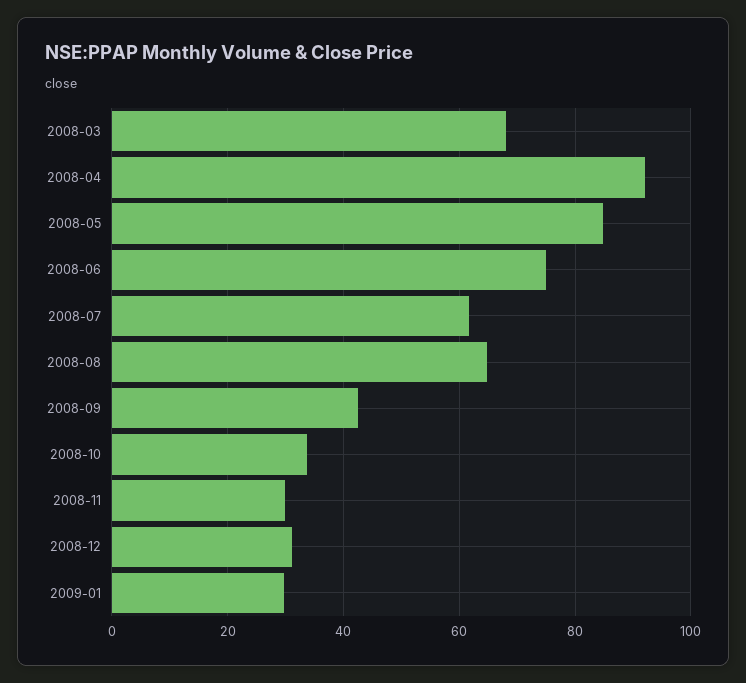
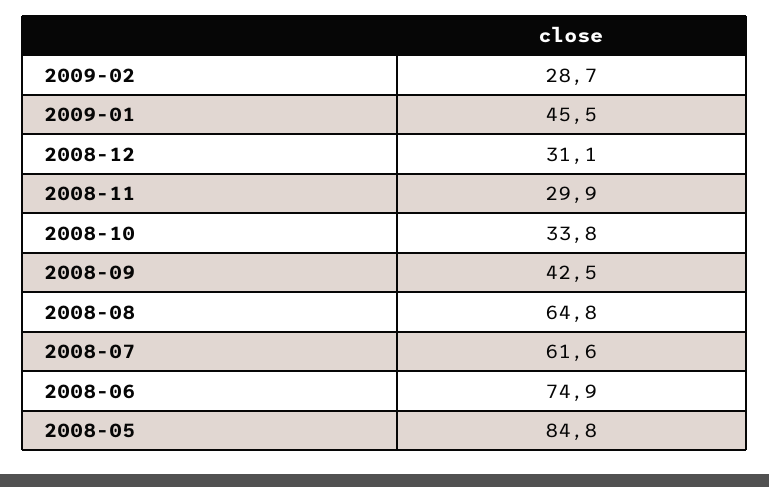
2008-03: 68 -> none
2008-04: 92 -> none
2009-01: 30 -> 45.5
2009-02: none -> 28.7

